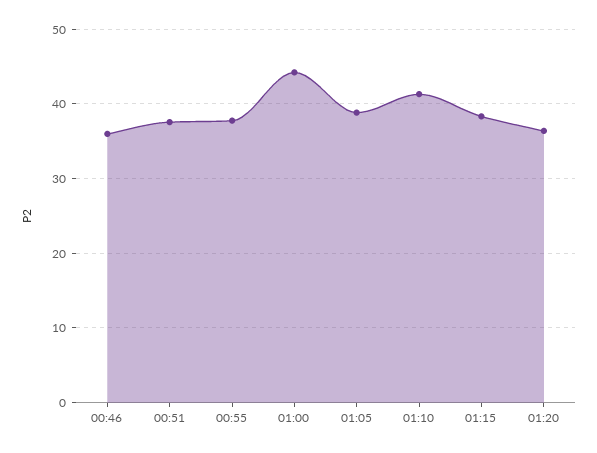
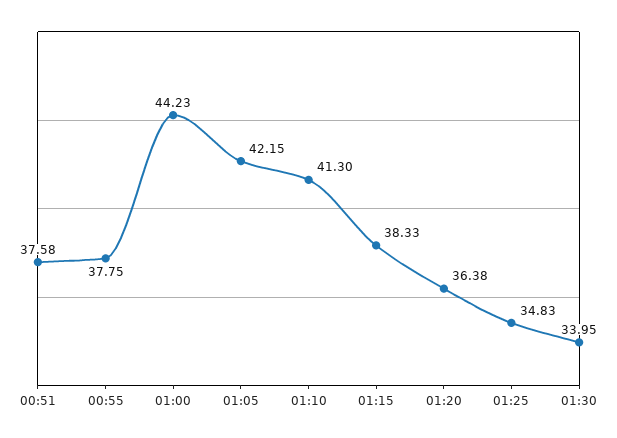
00:46: 36 -> none
01:05: 39 -> 42.15
01:25: none -> 34.83
01:30: none -> 33.95

